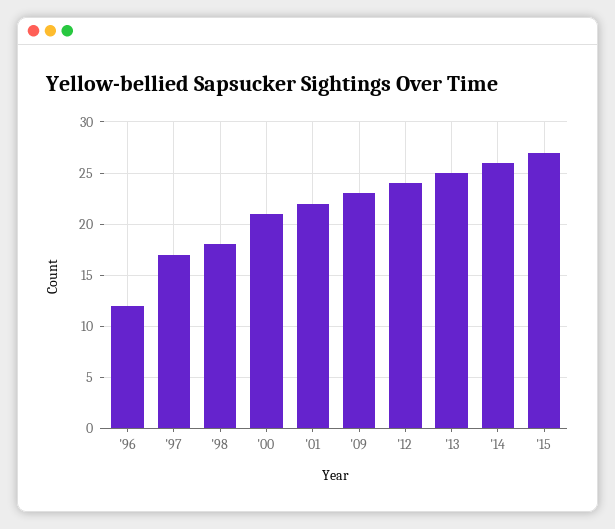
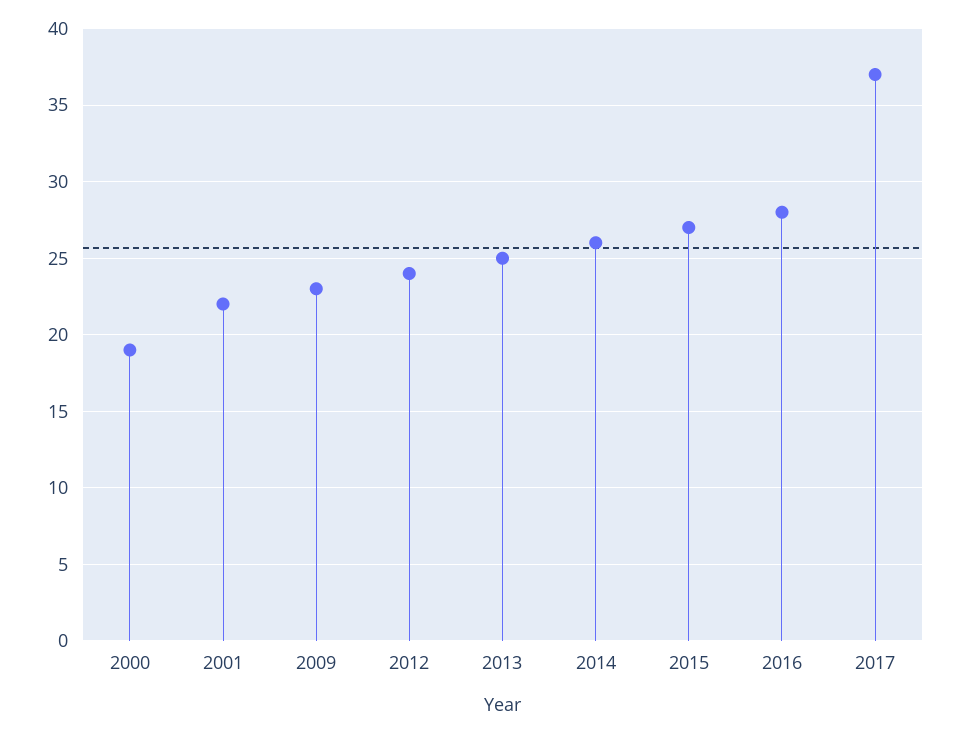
'96: 12 -> none
'97: 17 -> none
'98: 18 -> none
'00: 21 -> 19
2016: none -> 28
2017: none -> 37

